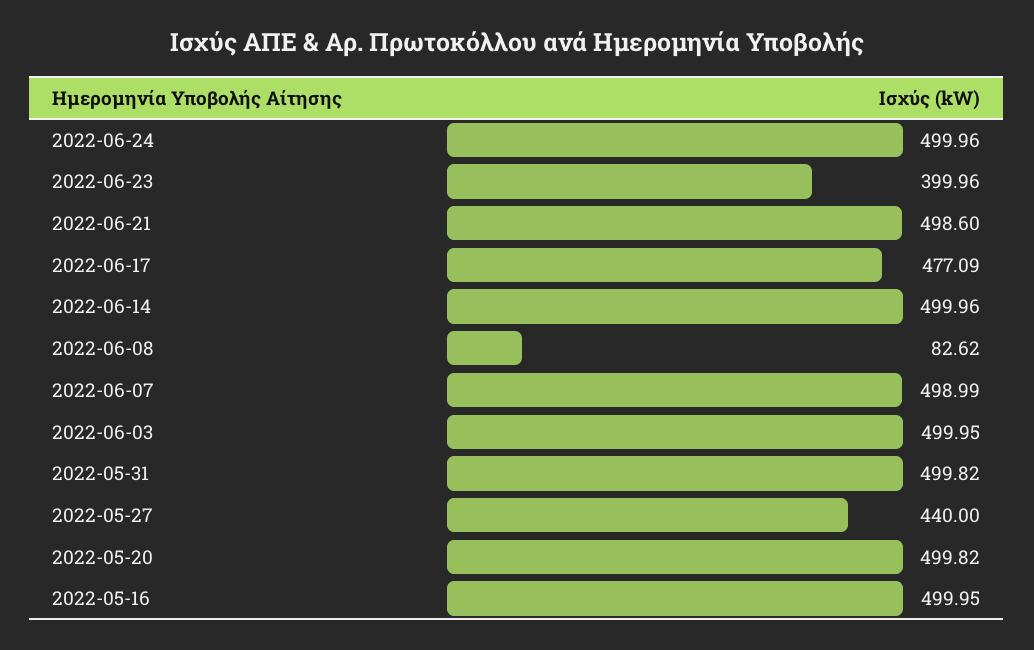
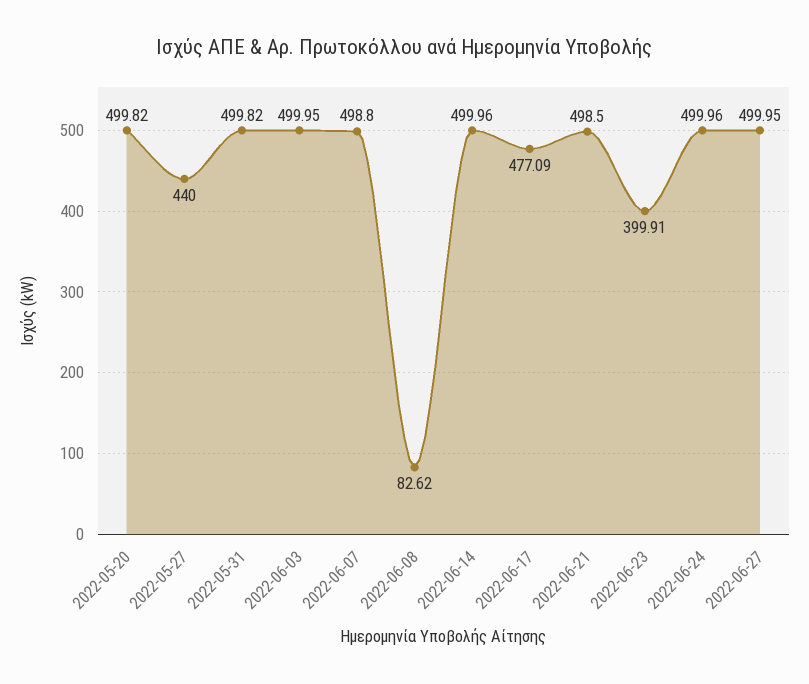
2022-06-23: 399.96 -> 399.91
2022-06-21: 498.6 -> 498.5
2022-06-07: 498.99 -> 498.8
2022-05-16: 499.95 -> none
2022-06-27: none -> 499.95

